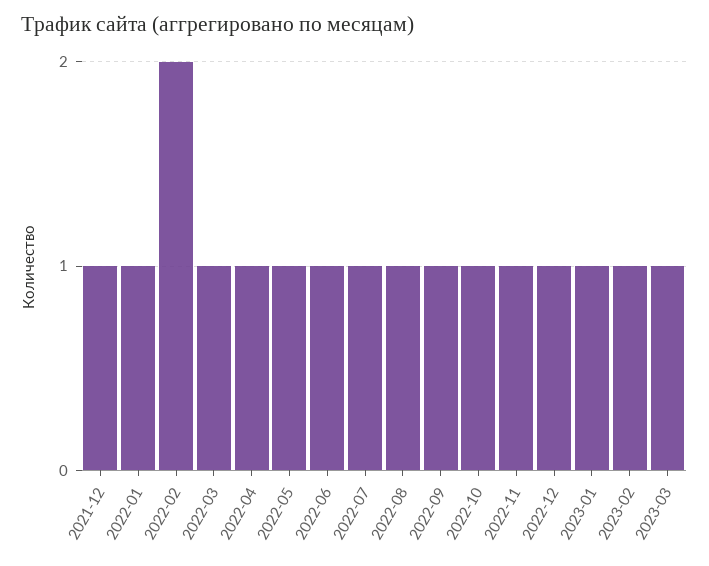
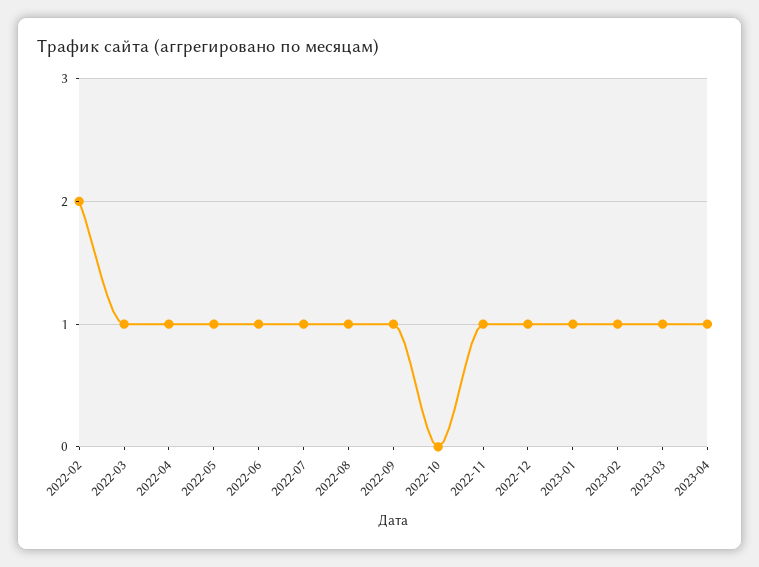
2021-12: 1 -> none
2022-01: 1 -> none
2022-10: 1 -> 0
2023-04: none -> 1

